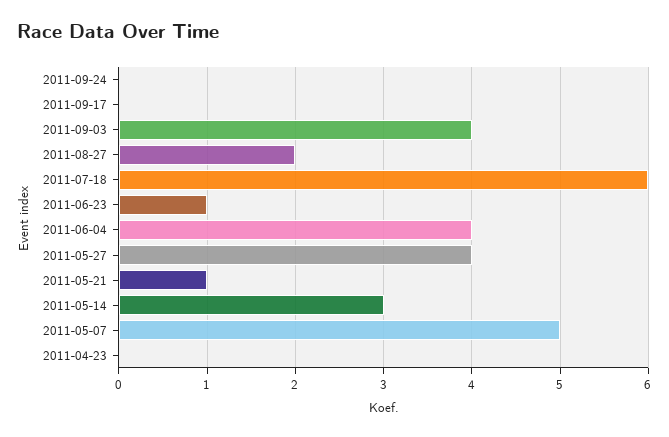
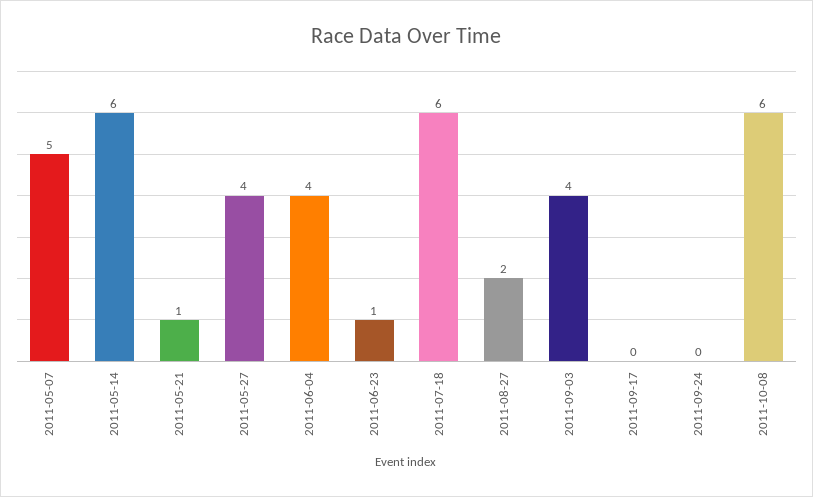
2011-05-14: 3 -> 6
2011-04-23: 0 -> none
2011-10-08: none -> 6

